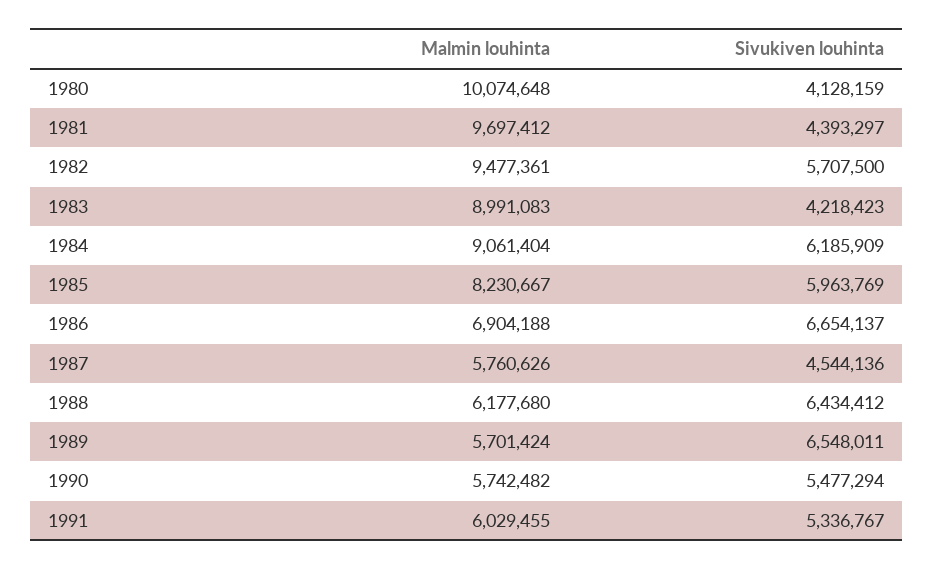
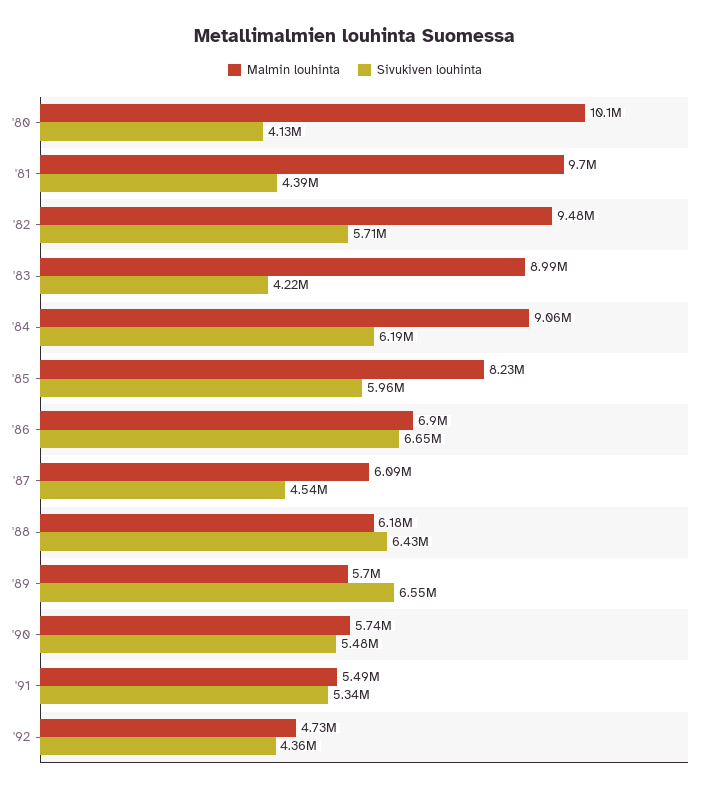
Malmin louhinta, 1987: 5760626 -> 6090000
Malmin louhinta, 1991: 6029455 -> 5490000
Malmin louhinta, '92: none -> 4730000
Sivukiven louhinta, '92: none -> 4360000

